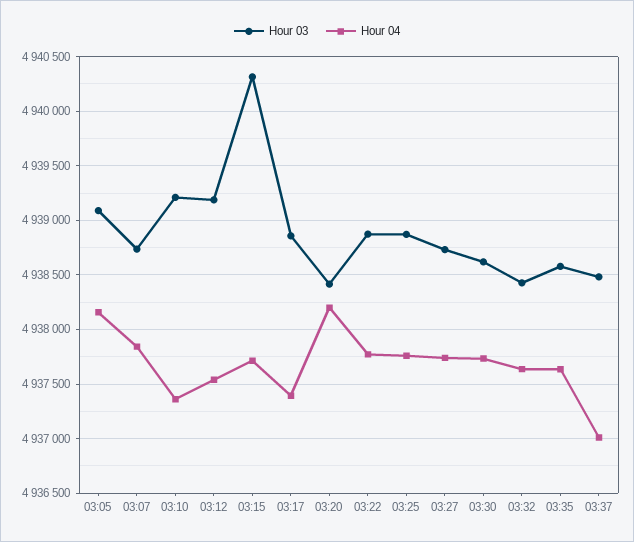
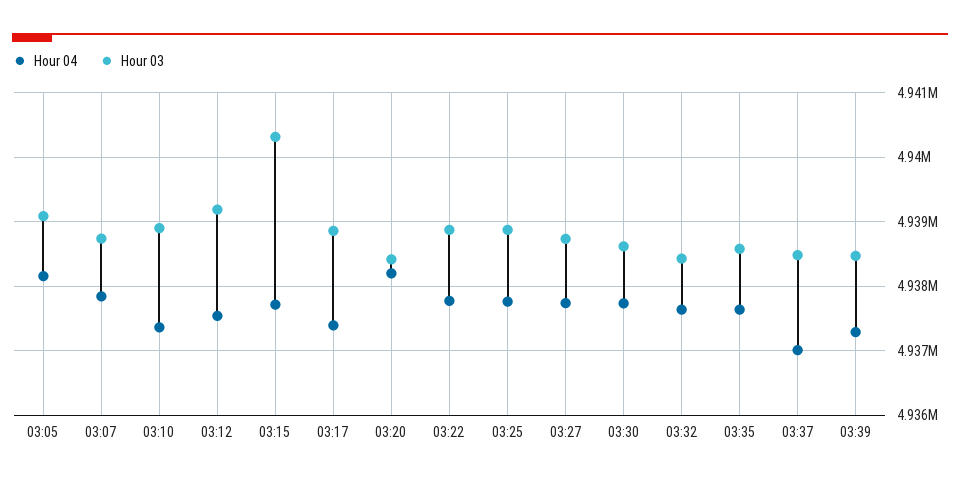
Hour 03, 03:10: 4939200 -> 4938900
Hour 04, 03:39: none -> 4937300
Hour 03, 03:39: none -> 4938500

